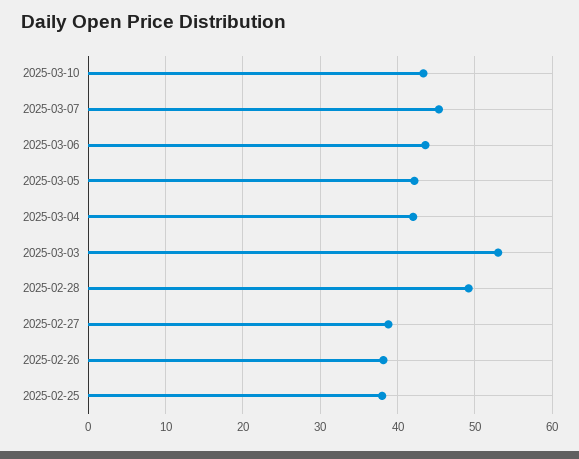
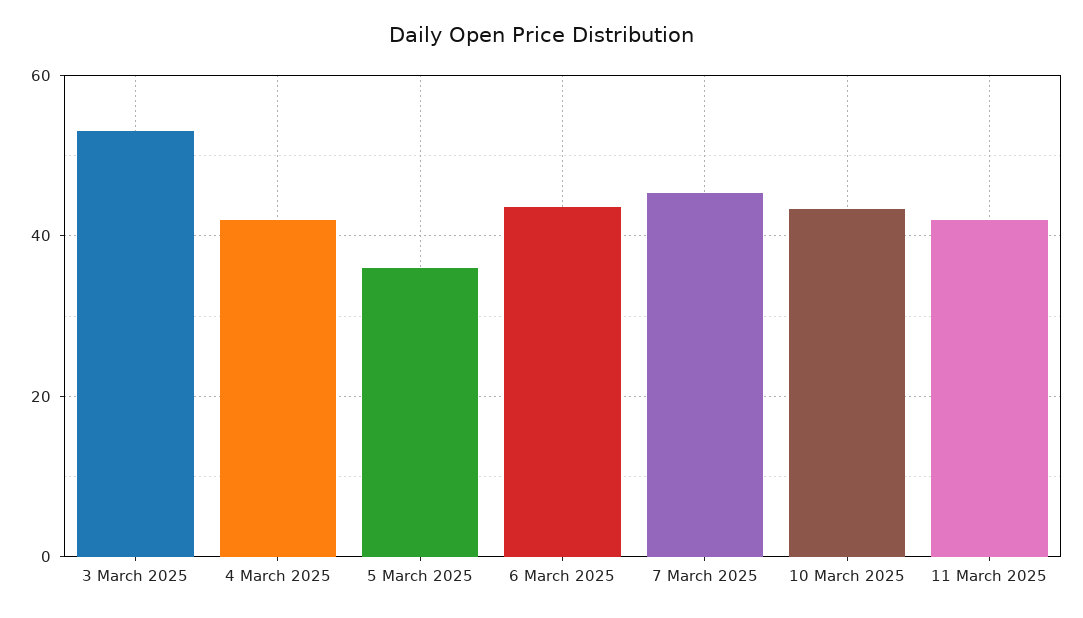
2025-03-05: 42 -> 36
2025-02-28: 49 -> none
2025-02-27: 39 -> none
2025-02-26: 38 -> none
2025-02-25: 38 -> none
11 March 2025: none -> 42

